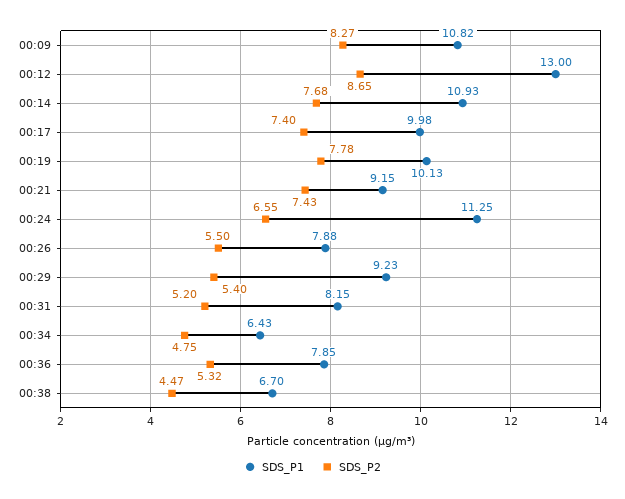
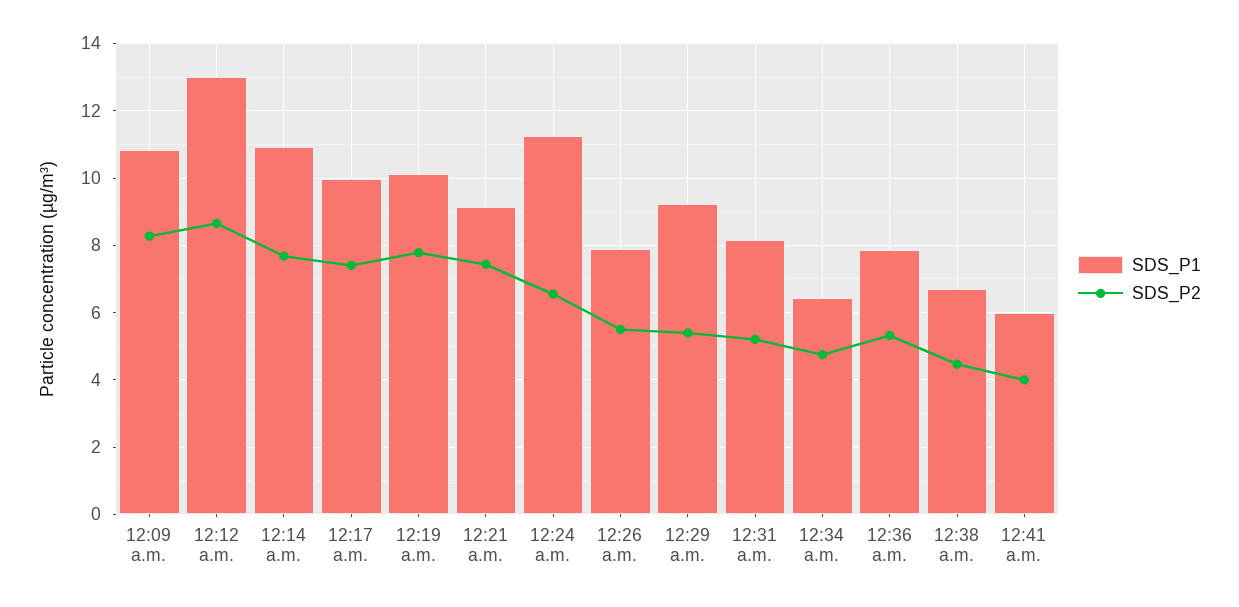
SDS_P1, 12:41 a.m.: none -> 6
SDS_P2, 12:41 a.m.: none -> 4

